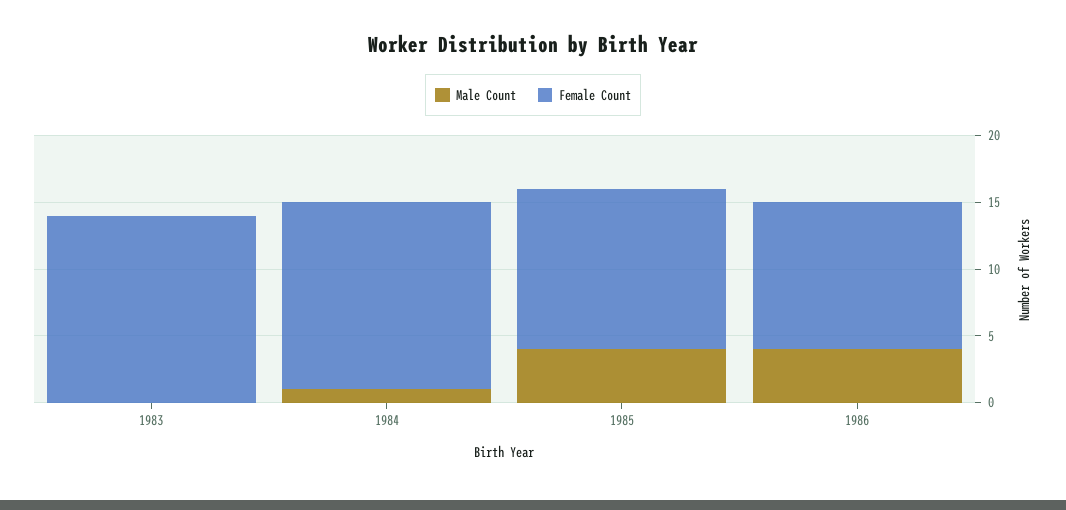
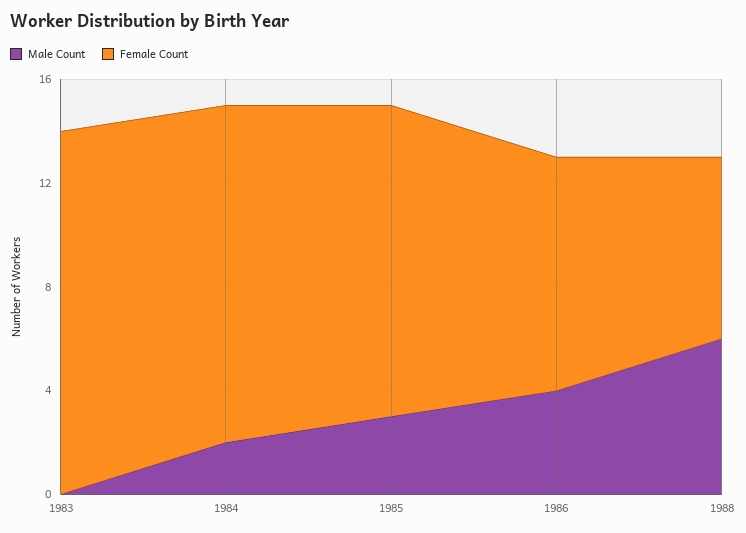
Male Count, 1984: 1 -> 2
Female Count, 1984: 14 -> 13
Male Count, 1985: 4 -> 3
Female Count, 1986: 11 -> 9
Male Count, 1988: none -> 6
Female Count, 1988: none -> 7

